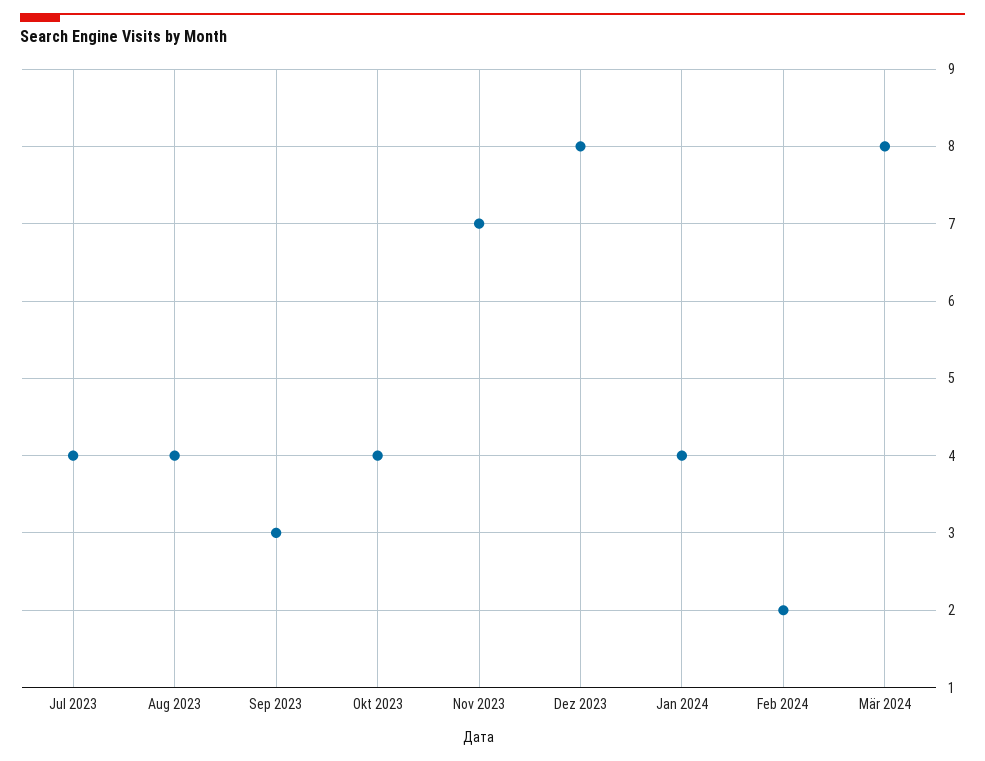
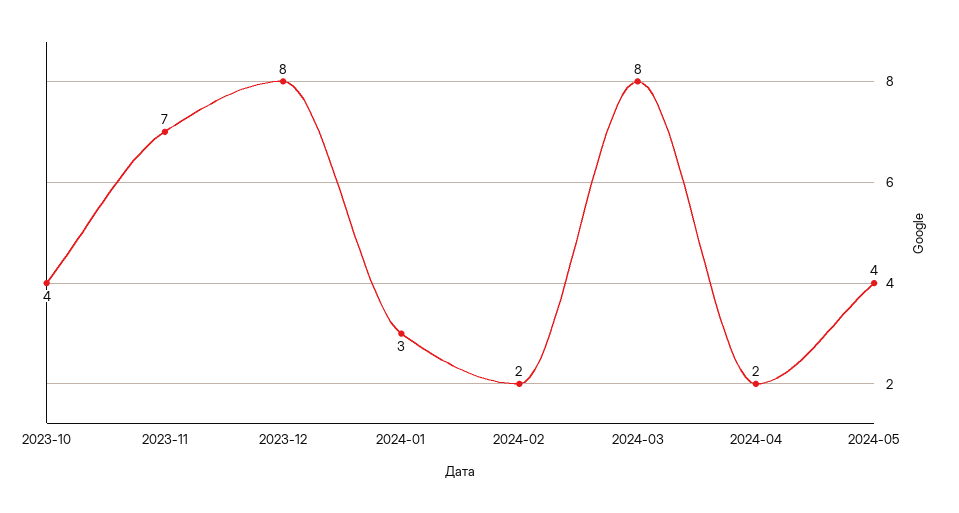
Jul 2023: 4 -> none
Aug 2023: 4 -> none
Sep 2023: 3 -> none
Jan 2024: 4 -> 3
2024-04: none -> 2
2024-05: none -> 4

